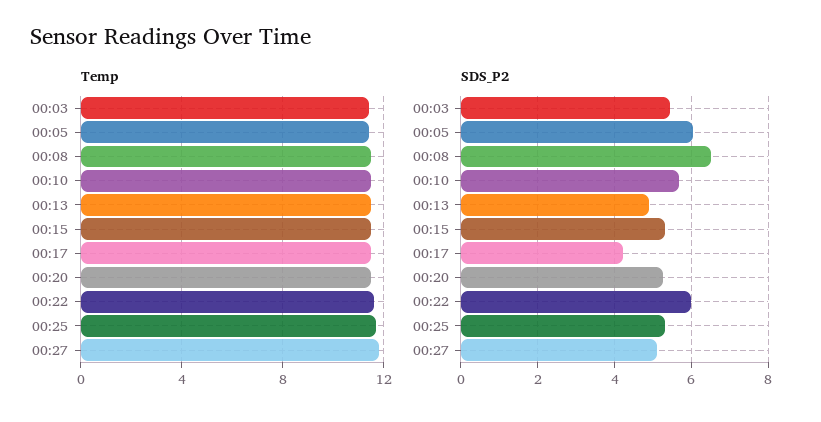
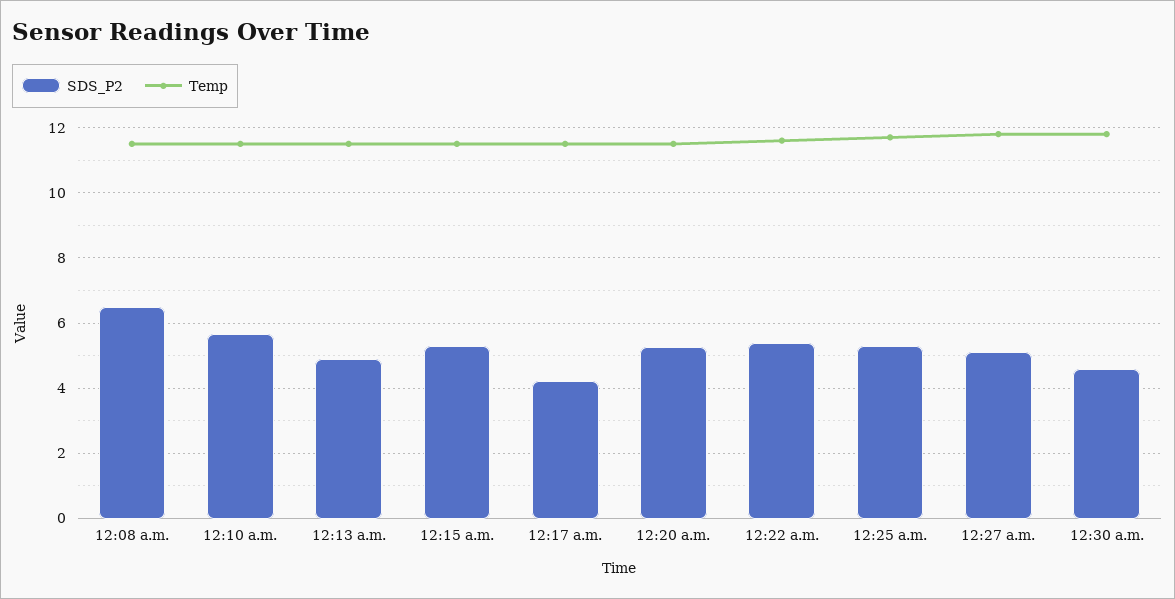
Temp, 00:03: 11.5 -> none
Temp, 00:05: 11.5 -> none
SDS_P2, 00:03: 5.4 -> none
SDS_P2, 00:05: 6 -> none
SDS_P2, 00:22: 6 -> 5.4
SDS_P2, 12:30 a.m.: none -> 4.6
Temp, 12:30 a.m.: none -> 11.8

